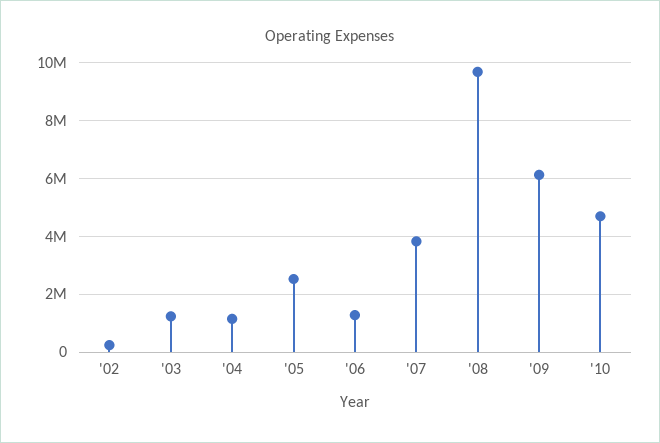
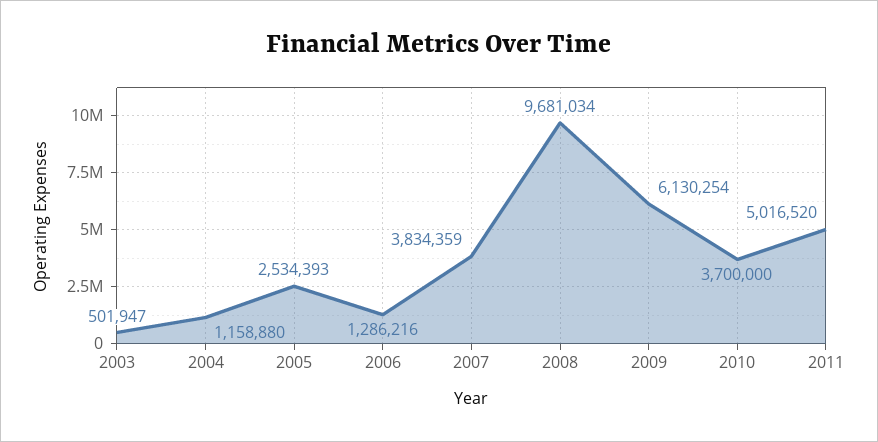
'02: 250000 -> none
'03: 1250000 -> 501947
'10: 4750000 -> 3700000
2011: none -> 5016520

